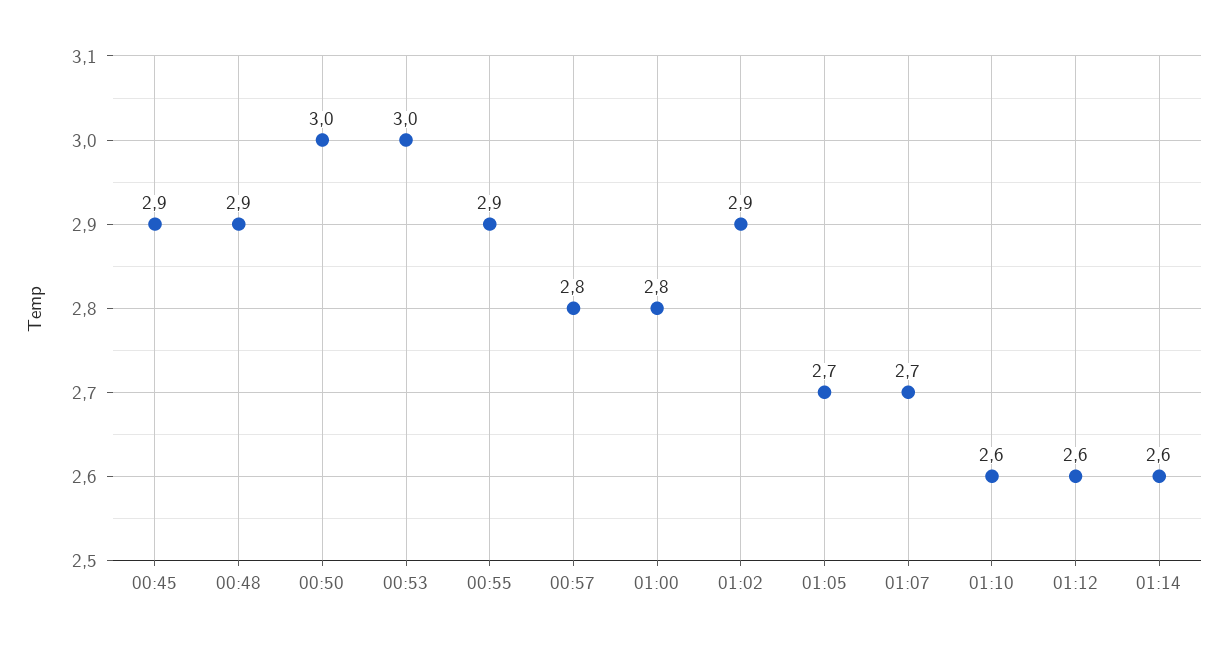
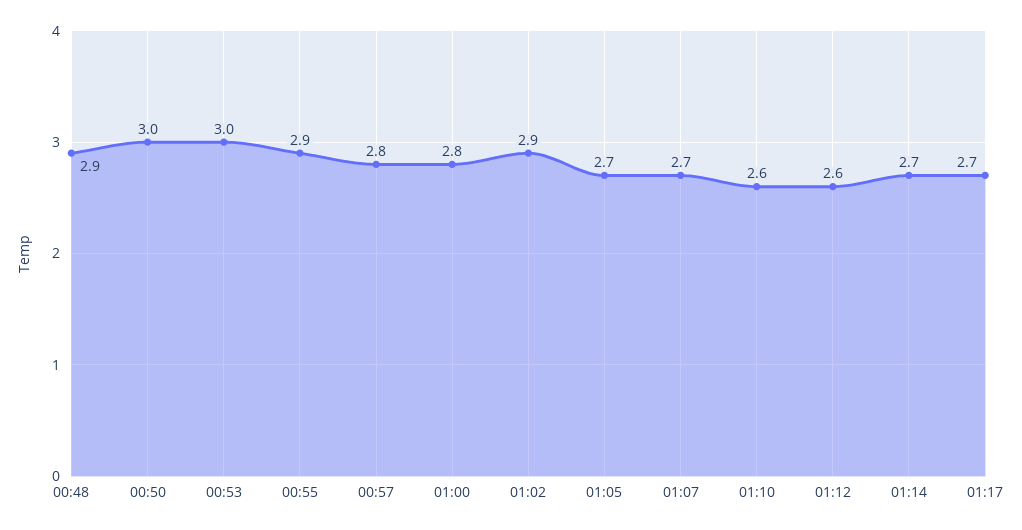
00:45: 2.9 -> none
01:14: 2.6 -> 2.7
01:17: none -> 2.7

